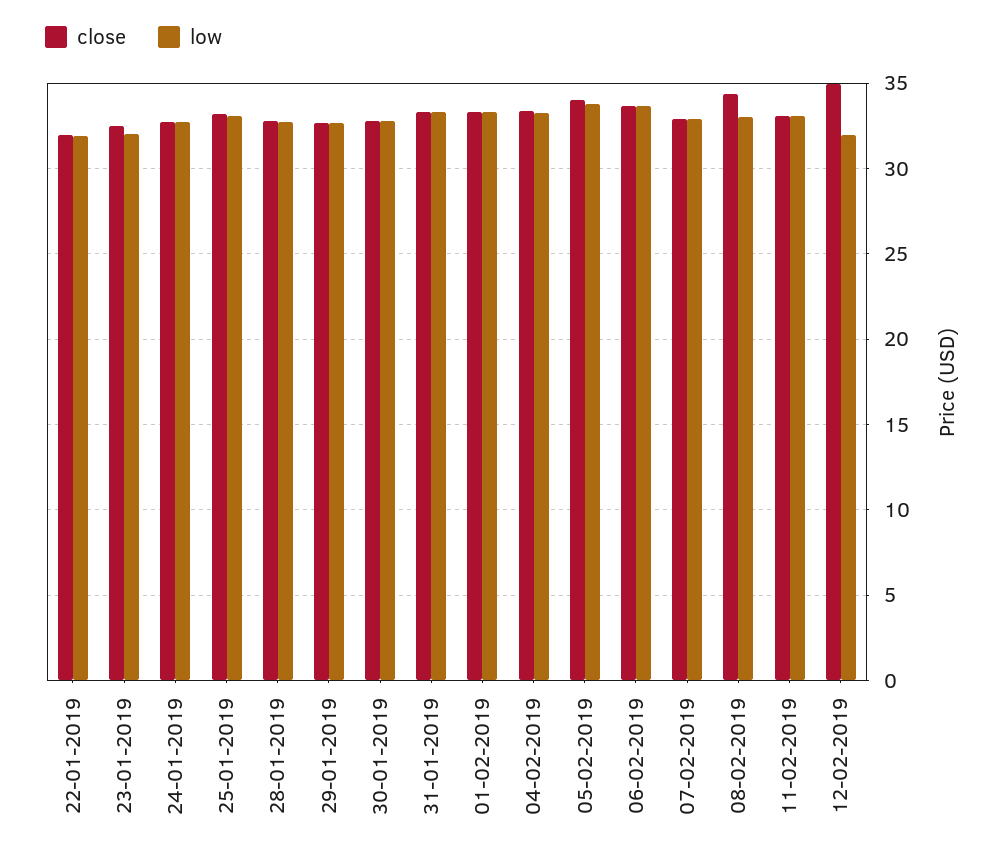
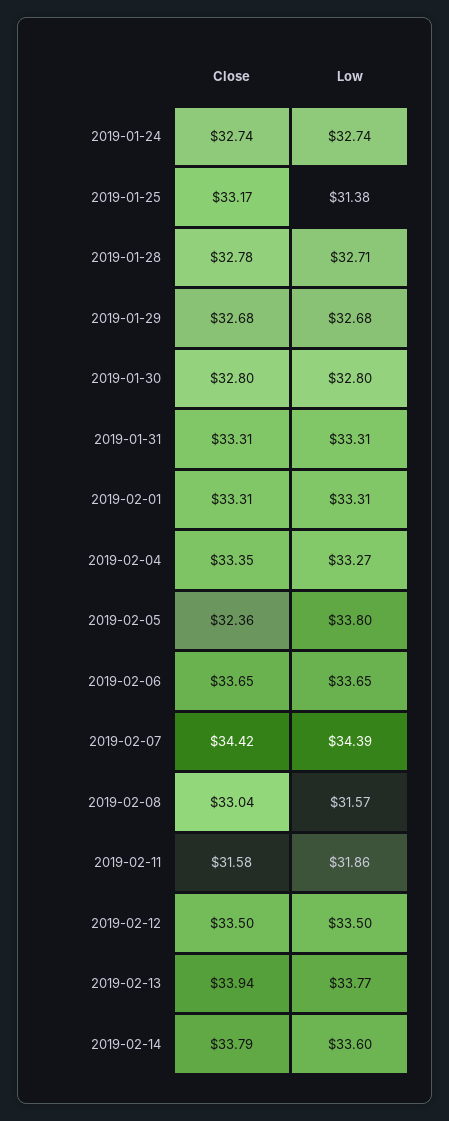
close, 22-01-2019: 32 -> none
low, 22-01-2019: 32 -> none
close, 23-01-2019: 32.5 -> none
low, 23-01-2019: 32 -> none
low, 25-01-2019: 33 -> 31.38
close, 05-02-2019: 34 -> 32.36
close, 07-02-2019: 33 -> 34.42
low, 07-02-2019: 33 -> 34.39
close, 08-02-2019: 34.5 -> 33.04
low, 08-02-2019: 33 -> 31.57
close, 11-02-2019: 33 -> 31.58
low, 11-02-2019: 33 -> 31.86
close, 12-02-2019: 35 -> 33.5
low, 12-02-2019: 32 -> 33.5
close, 2019-02-13: none -> 33.94
low, 2019-02-13: none -> 33.77
close, 2019-02-14: none -> 33.79
low, 2019-02-14: none -> 33.6

